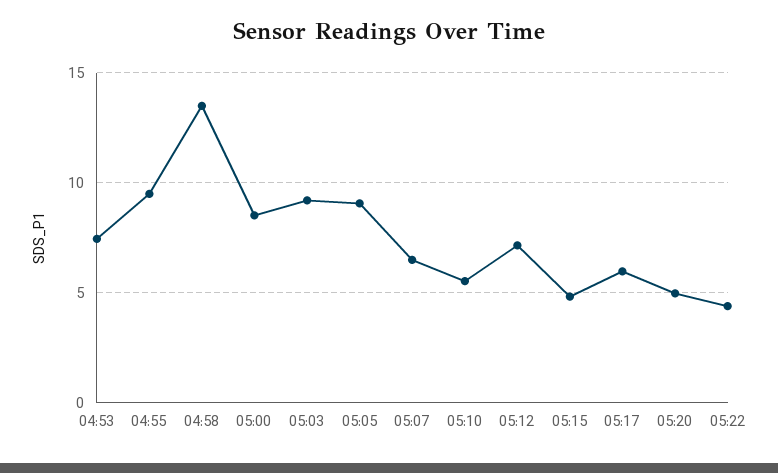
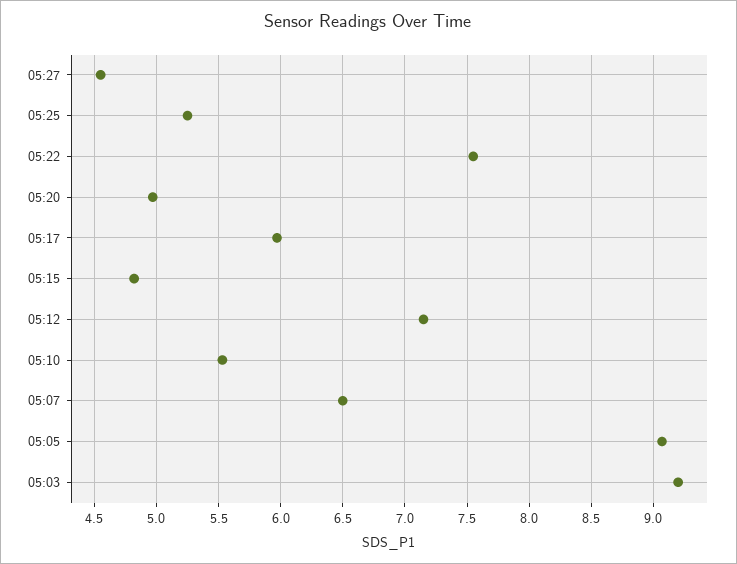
04:53: 7.5 -> none
04:55: 9.5 -> none
04:58: 13.5 -> none
05:00: 8.5 -> none
05:22: 4.5 -> 7.55
05:27: none -> 4.55
05:25: none -> 5.25

